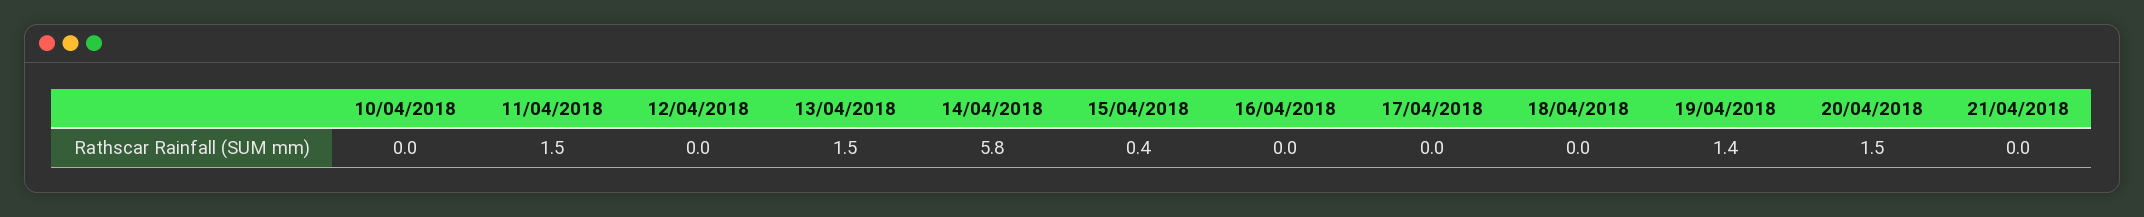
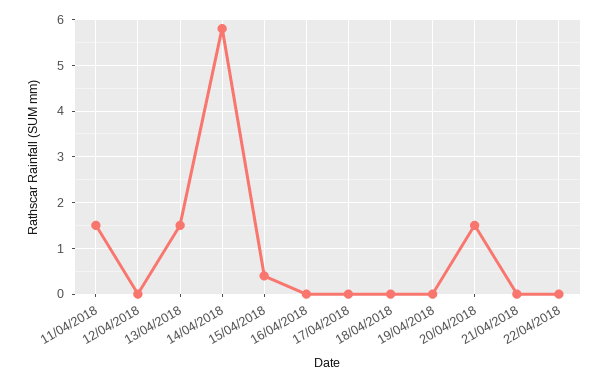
10/04/2018: 0 -> none
19/04/2018: 1.4 -> 0
22/04/2018: none -> 0

